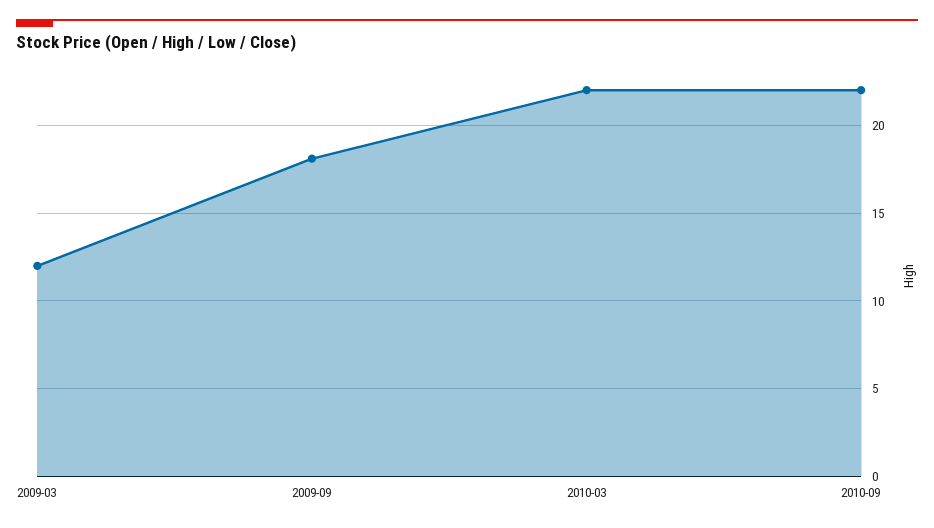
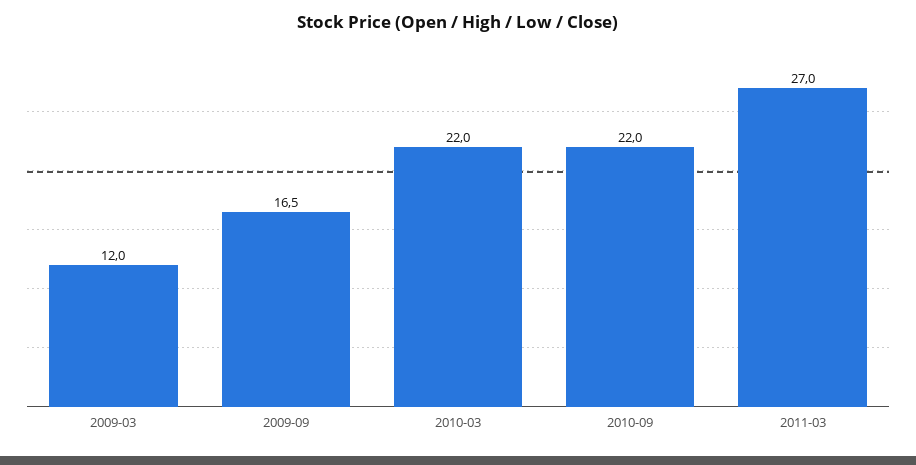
2009-09: 18 -> 16.5
2011-03: none -> 27

